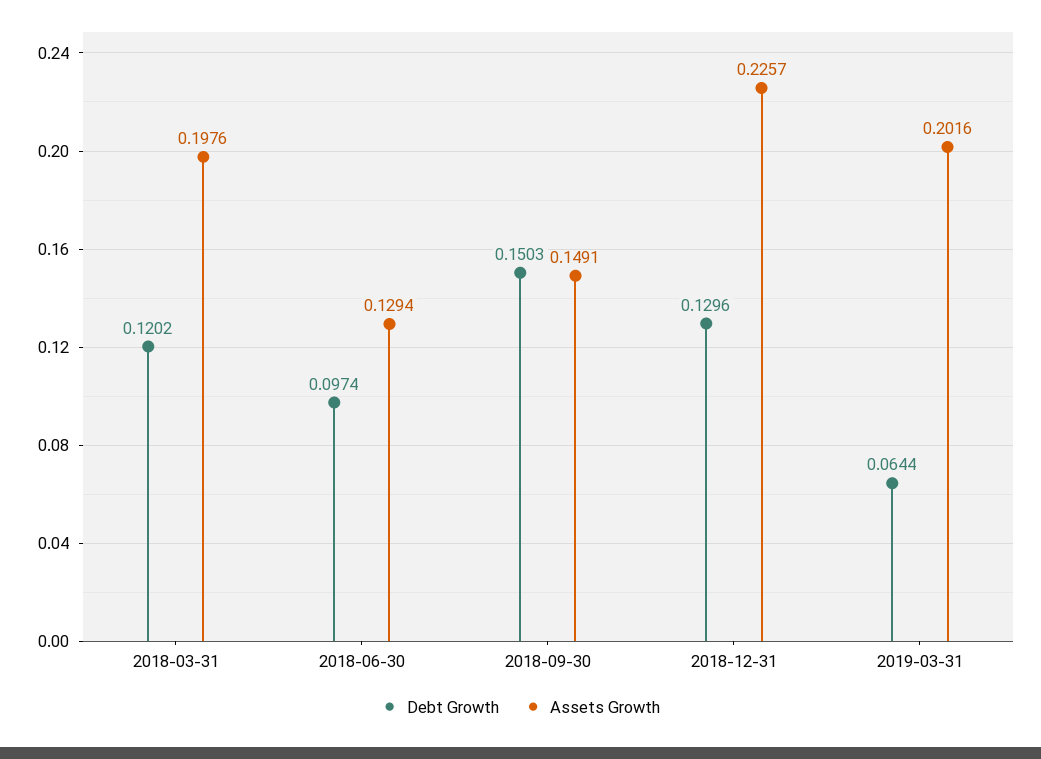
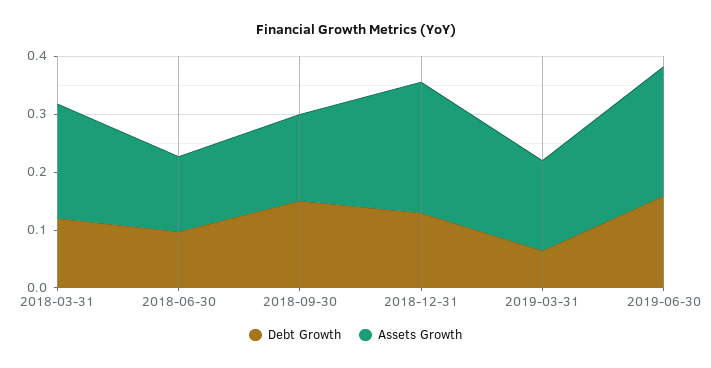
Assets Growth, 2019-03-31: 0.2016 -> 0.16
Debt Growth, 2019-06-30: none -> 0.16
Assets Growth, 2019-06-30: none -> 0.22

